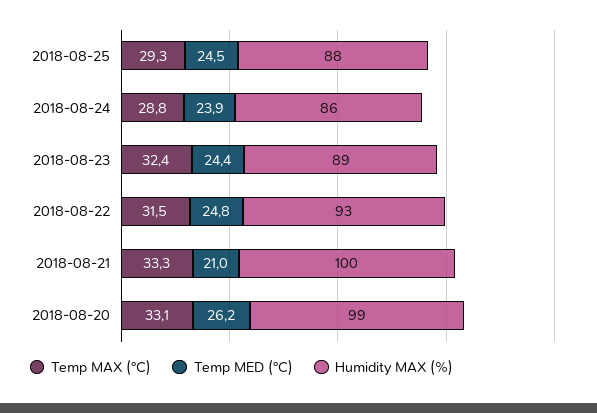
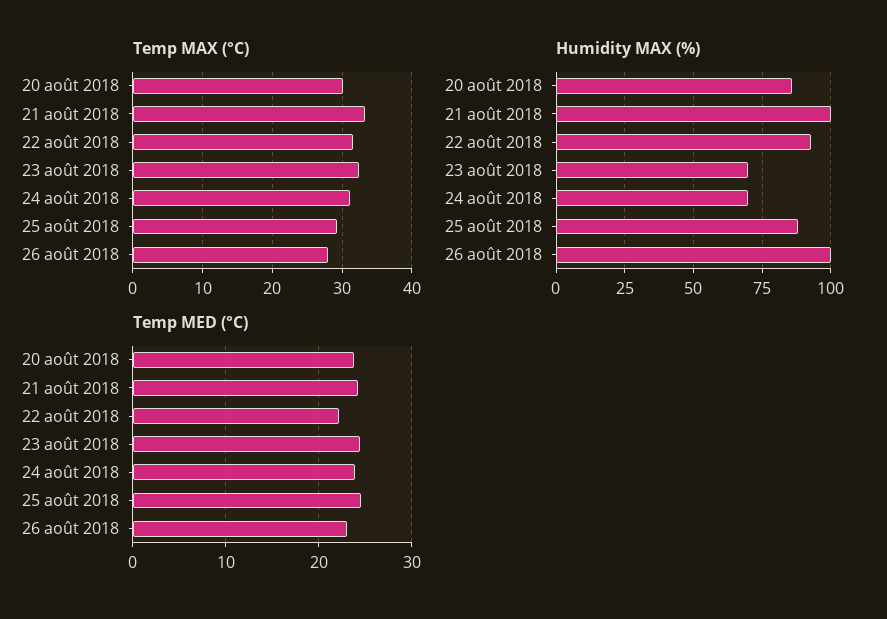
Temp MAX (°C), 2018-08-24: 28.8 -> 31
Humidity MAX (%), 2018-08-24: 86 -> 70
Humidity MAX (%), 2018-08-23: 89 -> 70
Temp MED (°C), 2018-08-22: 24.8 -> 22
Temp MED (°C), 2018-08-21: 21 -> 24
Temp MAX (°C), 2018-08-20: 33.1 -> 30
Temp MED (°C), 2018-08-20: 26.2 -> 24
Humidity MAX (%), 2018-08-20: 99 -> 85
Temp MAX (°C), 26 août 2018: none -> 28
Humidity MAX (%), 26 août 2018: none -> 100
Temp MED (°C), 26 août 2018: none -> 23

